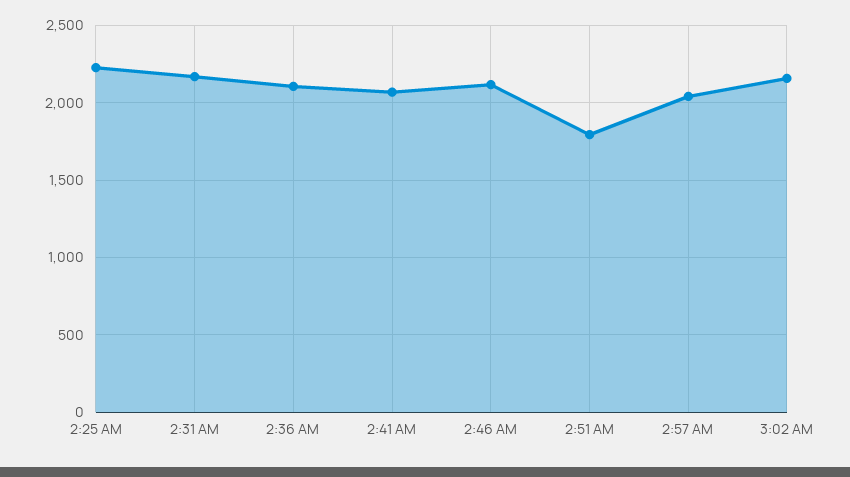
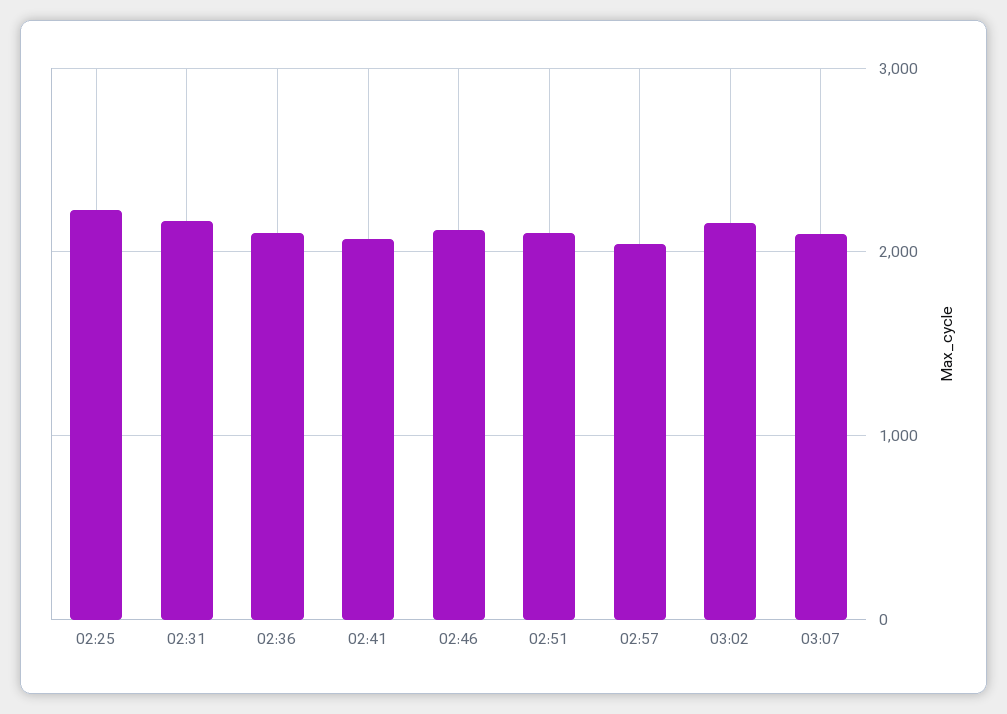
2:51 AM: 1800 -> 2100
03:07: none -> 2100

